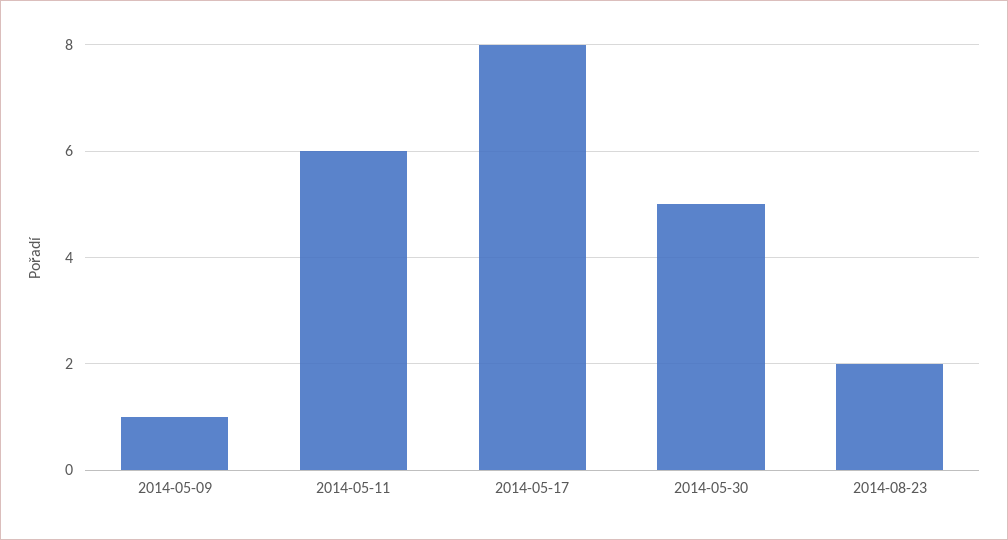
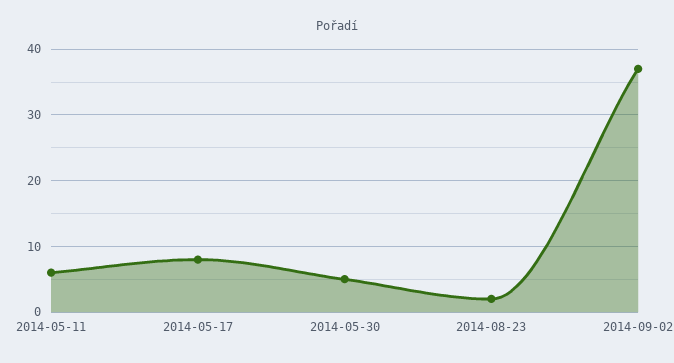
2014-05-09: 1 -> none
2014-09-02: none -> 37

